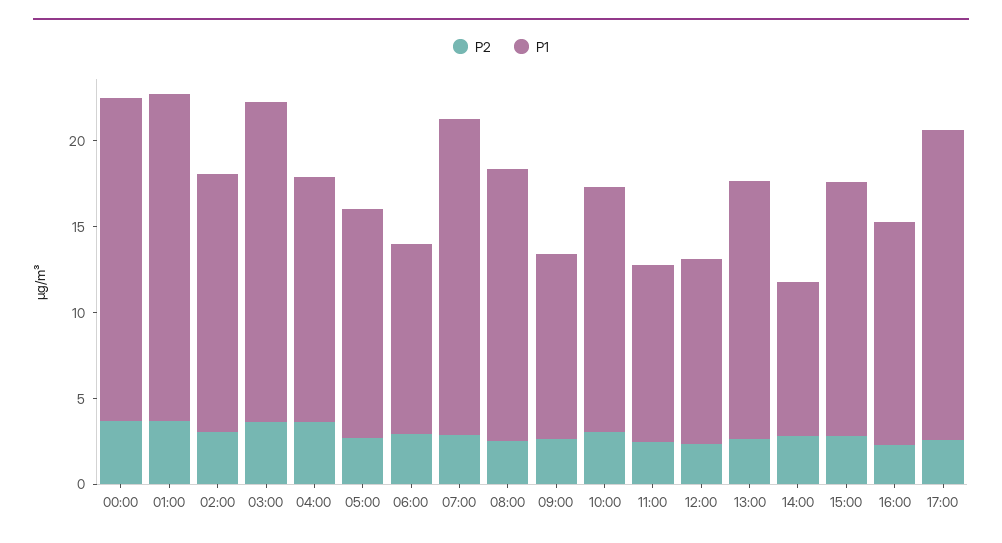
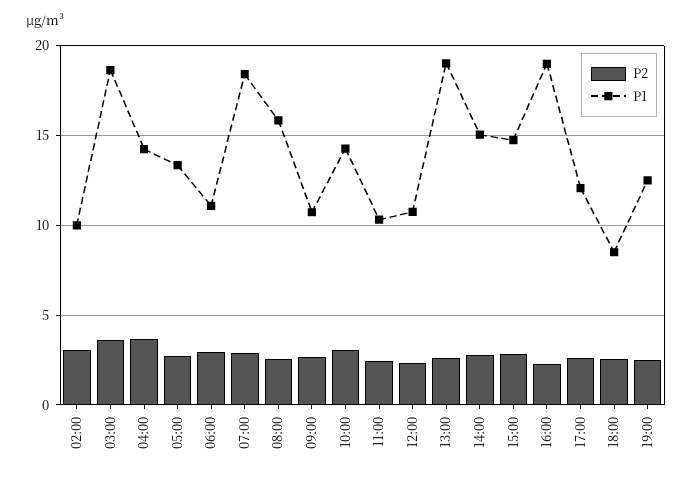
P2, 00:00: 4 -> none
P1, 00:00: 19 -> none
P2, 01:00: 4 -> none
P1, 01:00: 19 -> none
P1, 02:00: 15 -> 10
P1, 13:00: 15 -> 19
P1, 14:00: 9 -> 15
P1, 16:00: 13 -> 19
P1, 17:00: 18 -> 12
P2, 18:00: none -> 2.5
P1, 18:00: none -> 8.5
P2, 19:00: none -> 2.5
P1, 19:00: none -> 12.5

